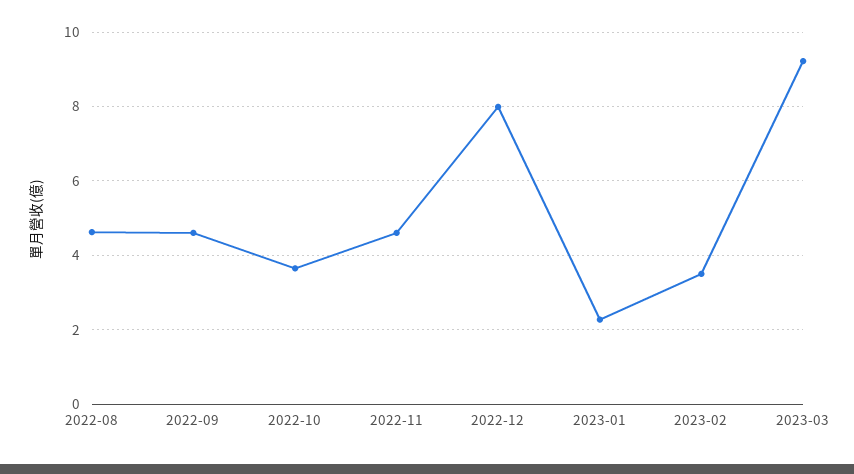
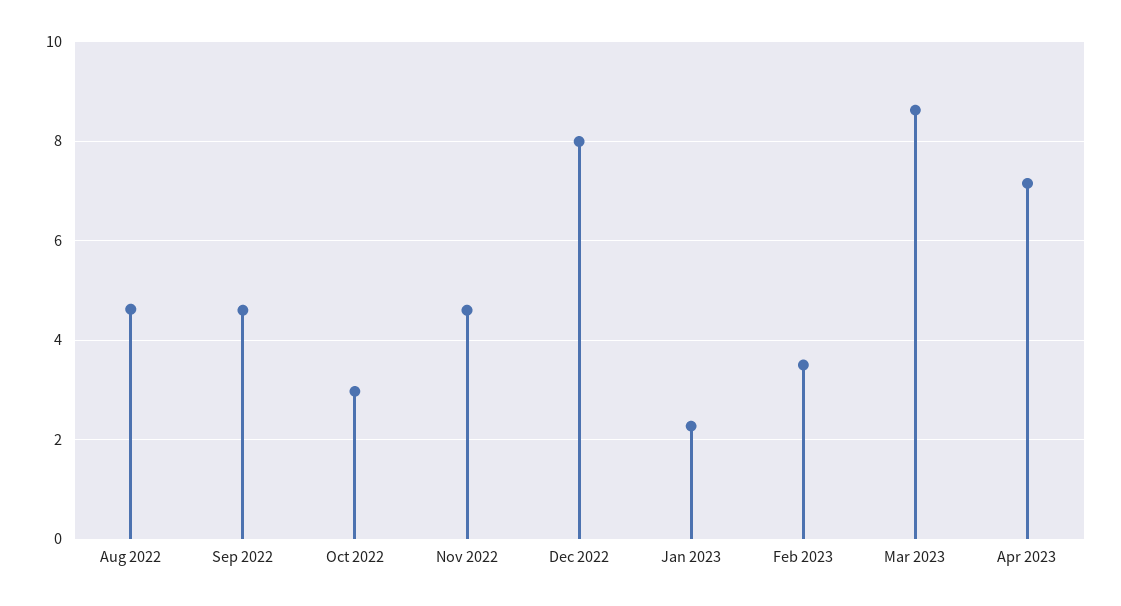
2022-10: 3.6 -> 3
2023-03: 9.2 -> 8.6
Apr 2023: none -> 7.2

